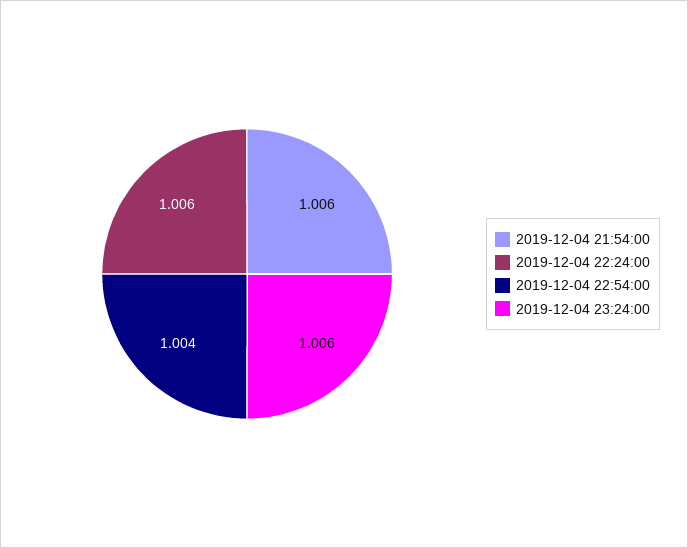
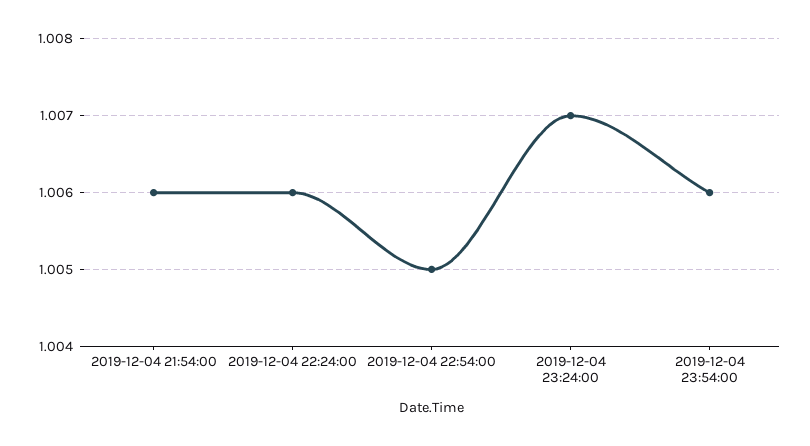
2019-12-04 22:54:00: 1.004 -> 1.005
2019-12-04 23:24:00: 1.006 -> 1.007
2019-12-04 23:54:00: none -> 1.006

